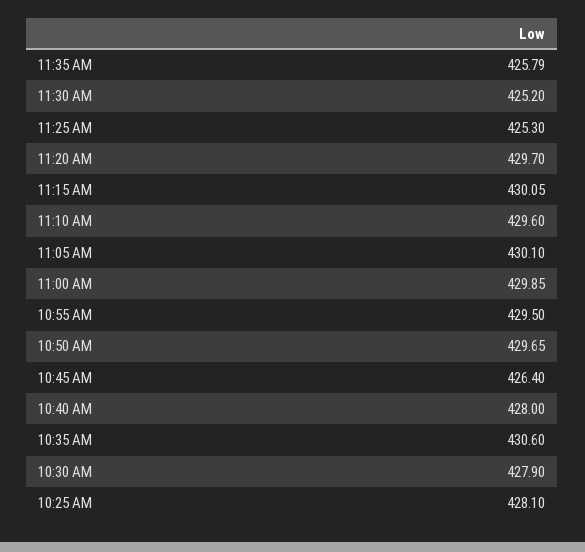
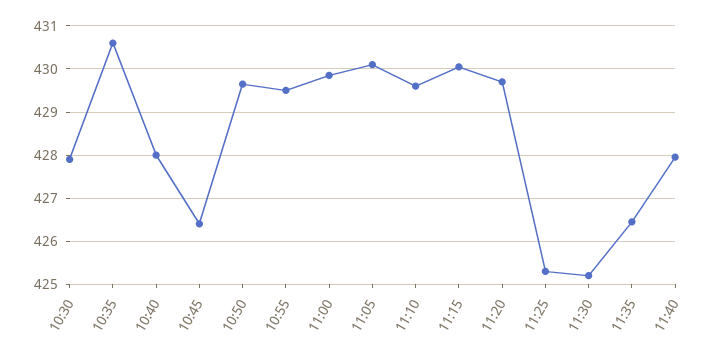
11:35 AM: 425.79 -> 426.4
10:25 AM: 428.1 -> none
11:40: none -> 428

